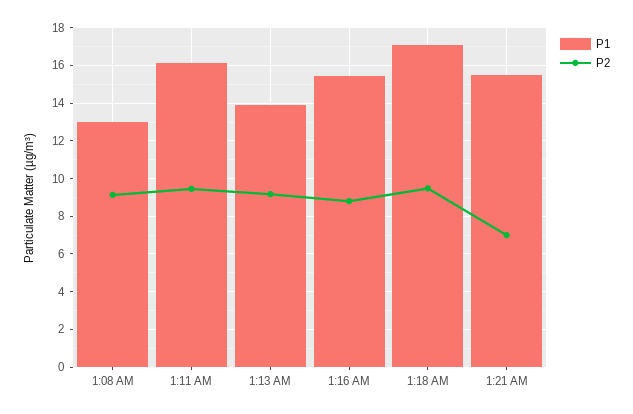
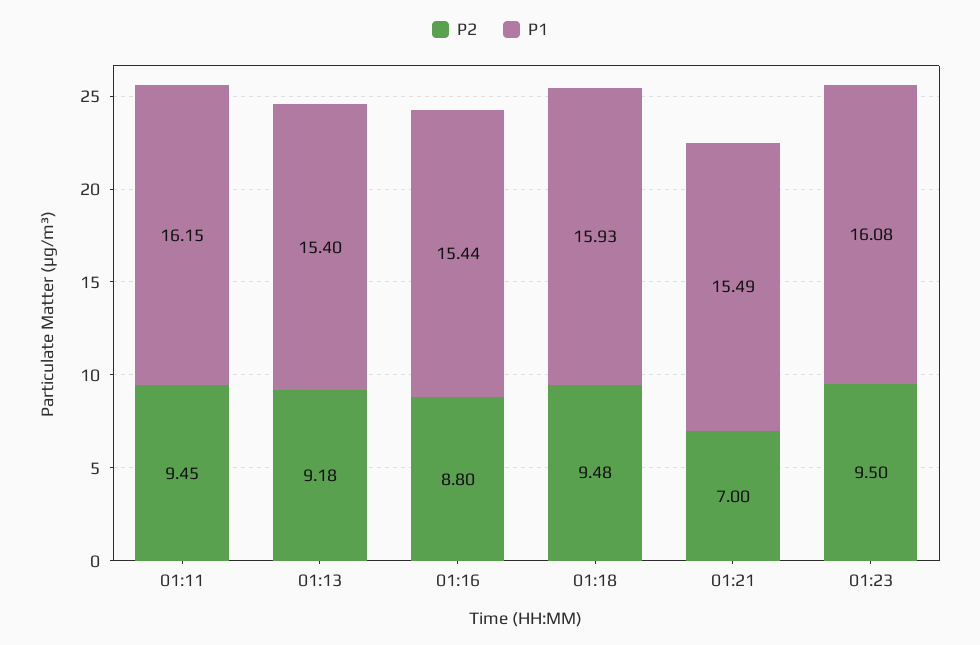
P1, 1:08 AM: 13 -> none
P2, 1:08 AM: 9 -> none
P1, 1:13 AM: 14 -> 15.4
P1, 1:18 AM: 17 -> 15.93
P2, 01:23: none -> 9.5
P1, 01:23: none -> 16.08

